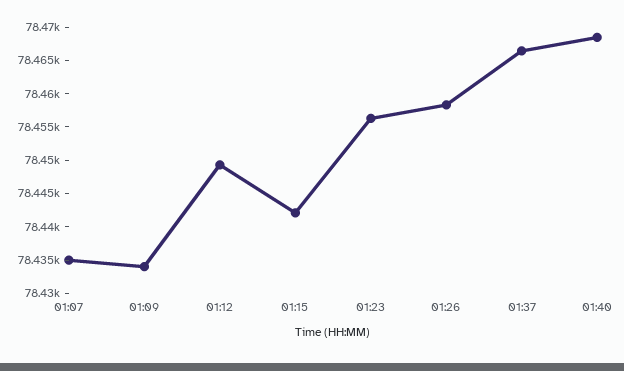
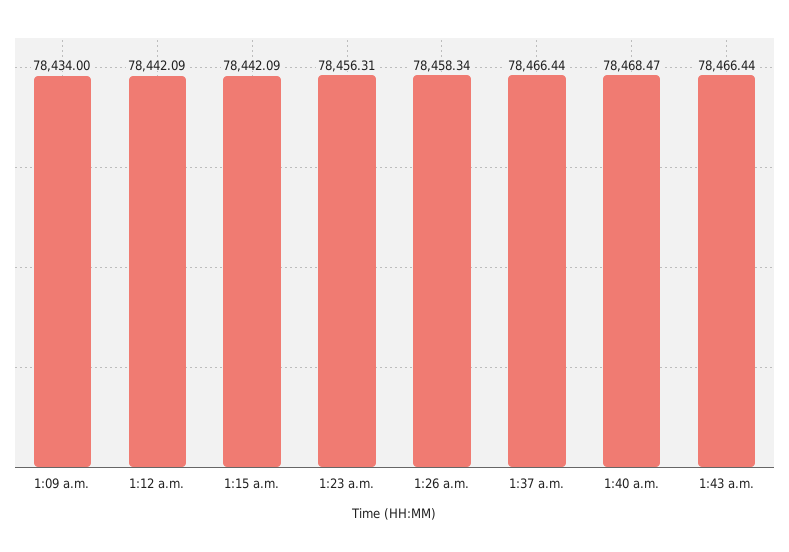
01:07: 78435 -> none
01:12: 78450 -> 78442.09
1:43 a.m.: none -> 78466.44

